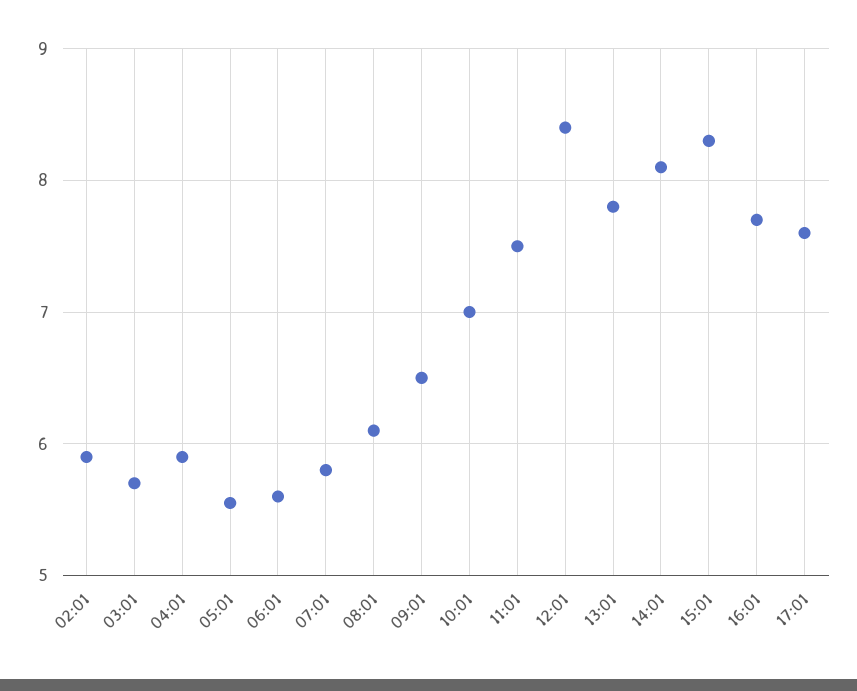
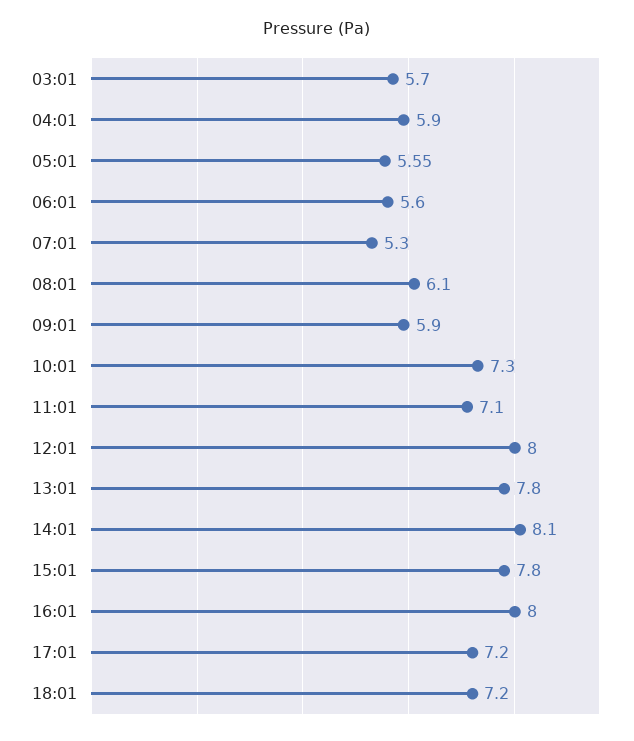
02:01: 5.9 -> none
07:01: 5.8 -> 5.3
09:01: 6.5 -> 5.9
10:01: 7 -> 7.3
11:01: 7.5 -> 7.1
12:01: 8.4 -> 8
15:01: 8.3 -> 7.8
16:01: 7.7 -> 8
17:01: 7.6 -> 7.2
18:01: none -> 7.2

